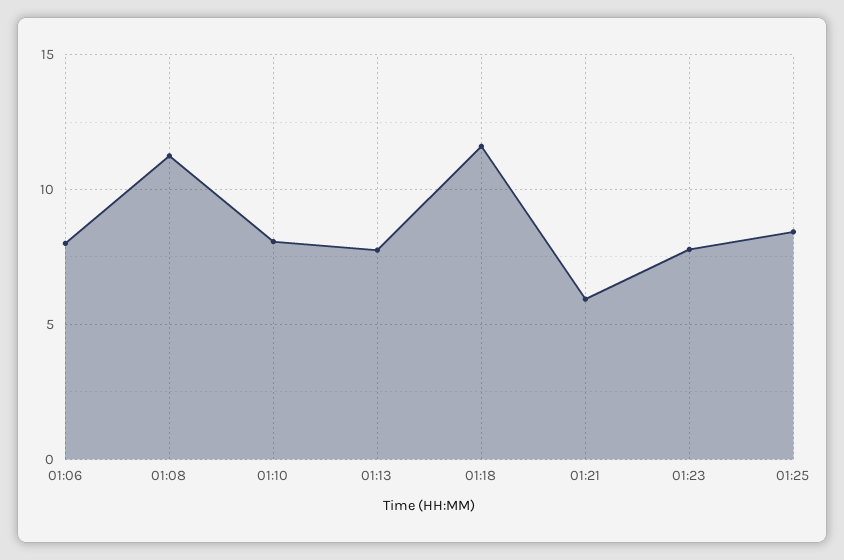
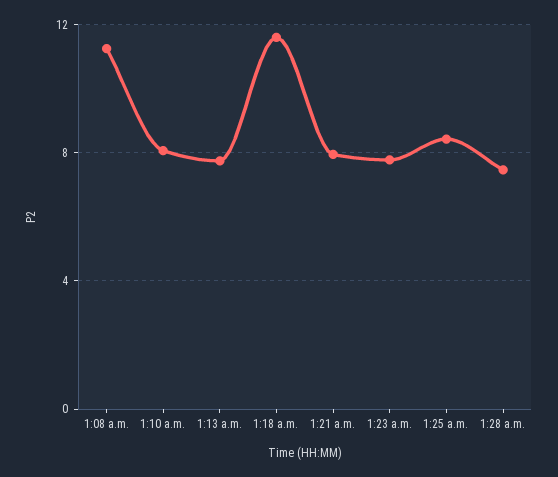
01:06: 8 -> none
01:21: 6 -> 8
1:28 a.m.: none -> 7.5

